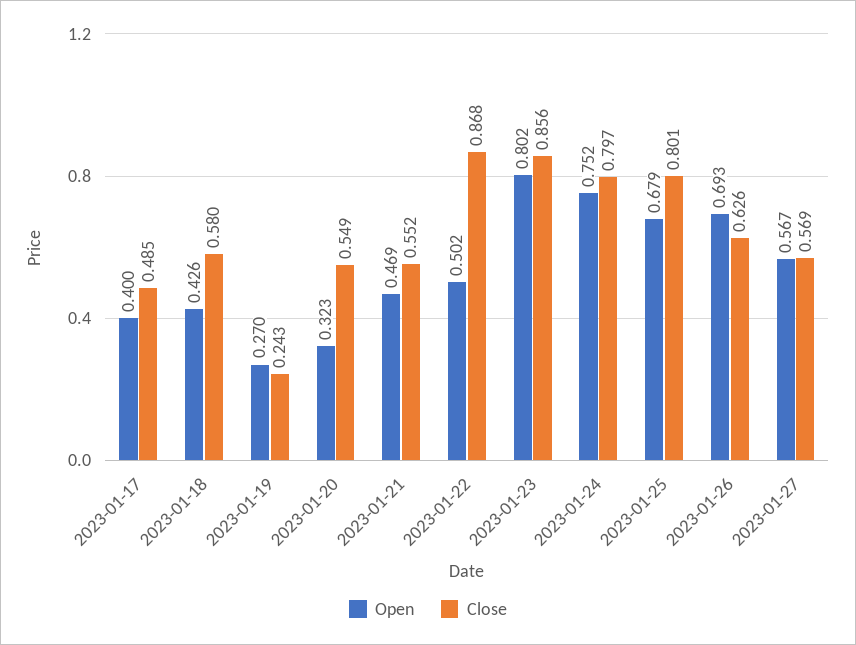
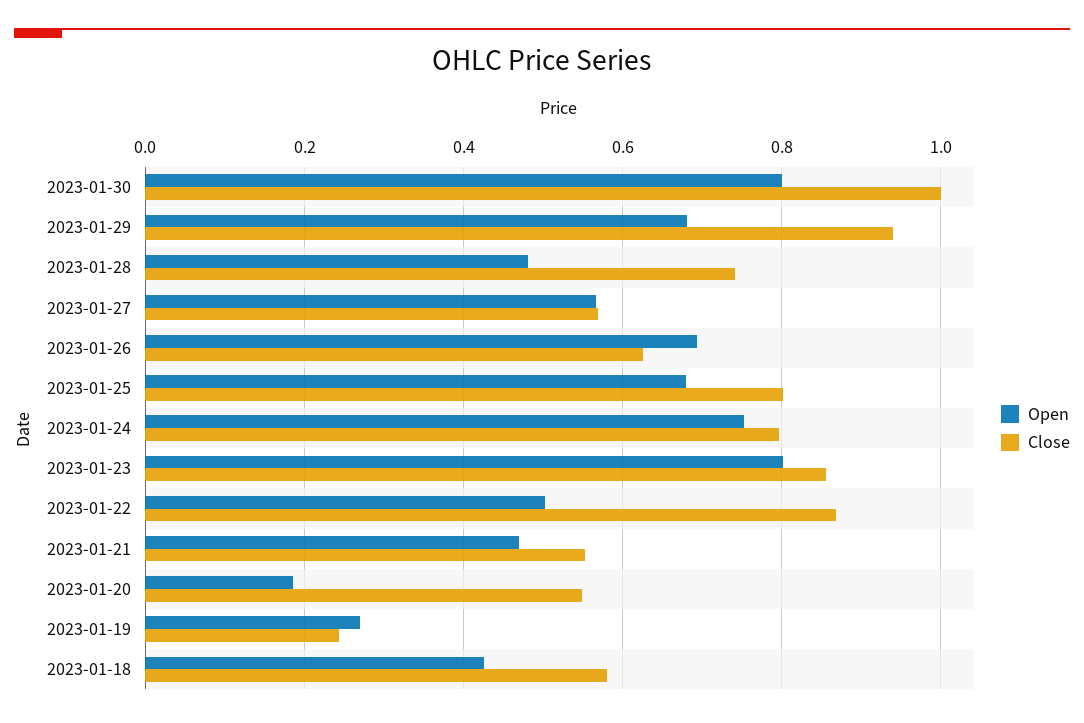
Open, 2023-01-17: 0.4 -> none
Close, 2023-01-17: 0.485 -> none
Open, 2023-01-20: 0.323 -> 0.18
Open, 2023-01-30: none -> 0.8
Close, 2023-01-30: none -> 1
Open, 2023-01-29: none -> 0.68
Close, 2023-01-29: none -> 0.94
Open, 2023-01-28: none -> 0.48
Close, 2023-01-28: none -> 0.74

